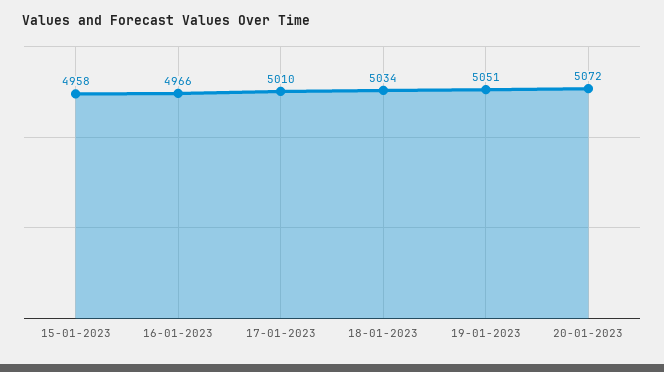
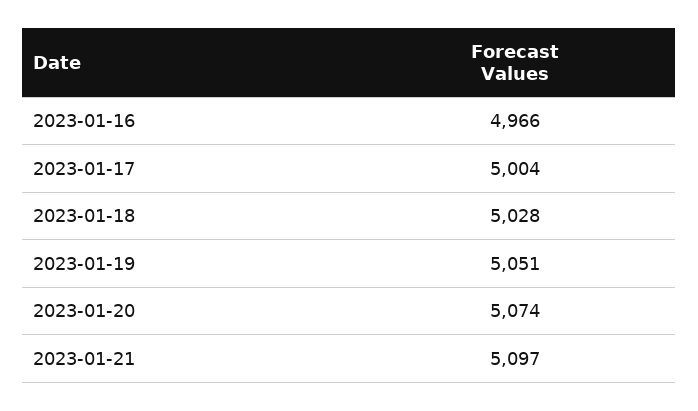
15-01-2023: 4958 -> none
17-01-2023: 5010 -> 5004
18-01-2023: 5034 -> 5028
20-01-2023: 5072 -> 5074
2023-01-21: none -> 5097

